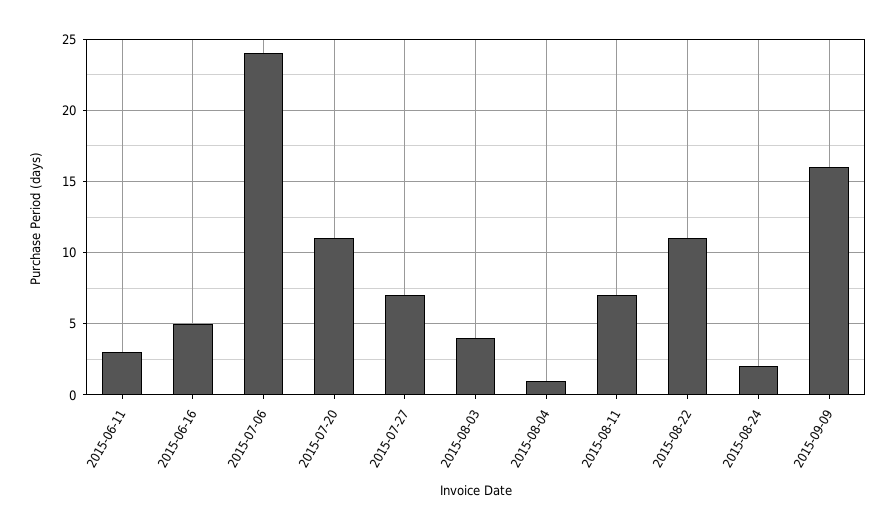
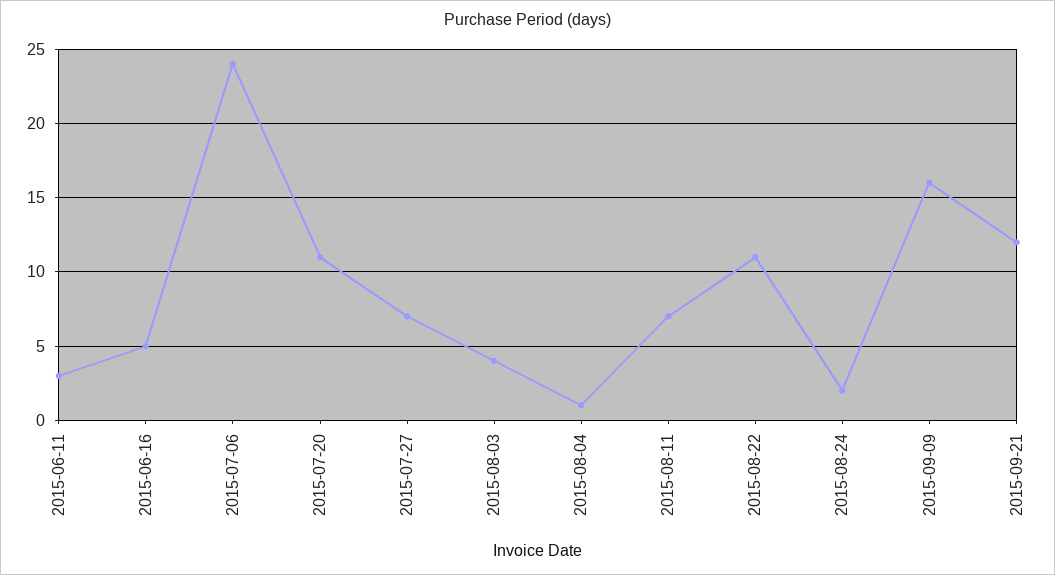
2015-09-21: none -> 12

